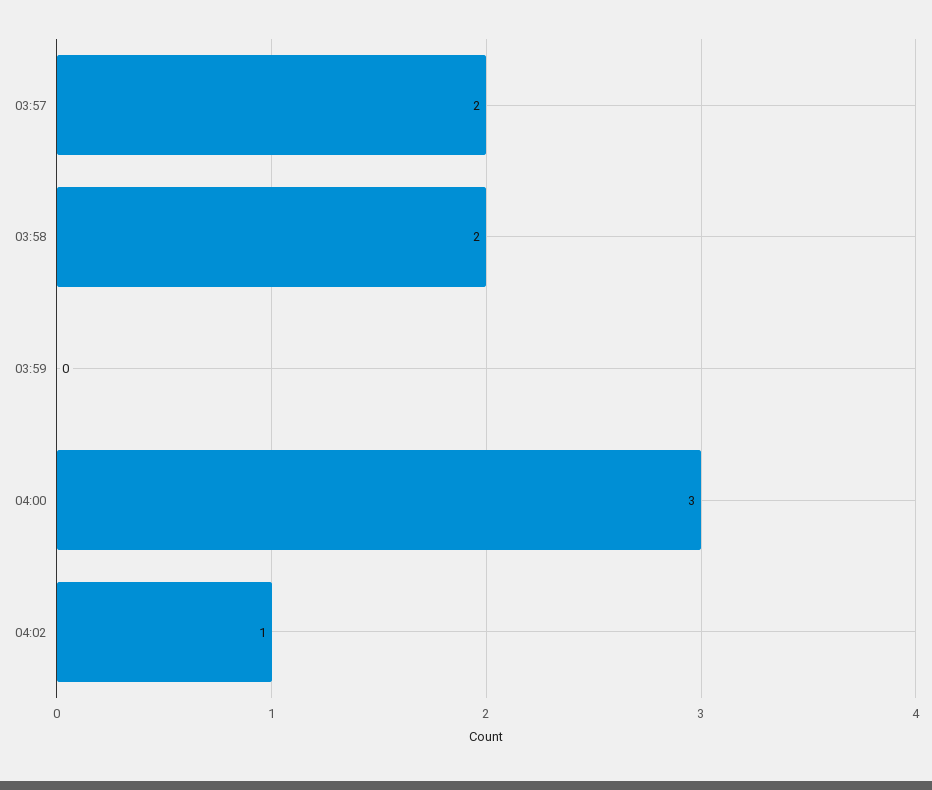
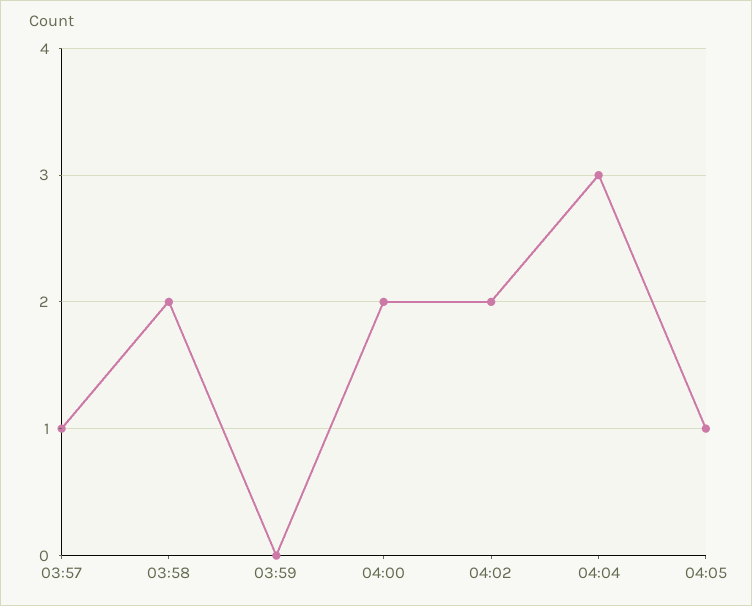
03:57: 2 -> 1
04:00: 3 -> 2
04:02: 1 -> 2
04:04: none -> 3
04:05: none -> 1

